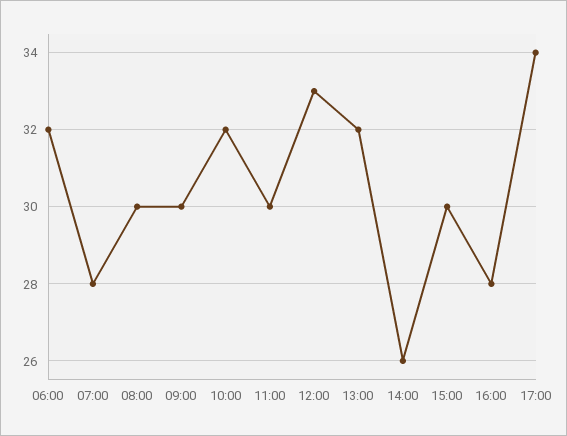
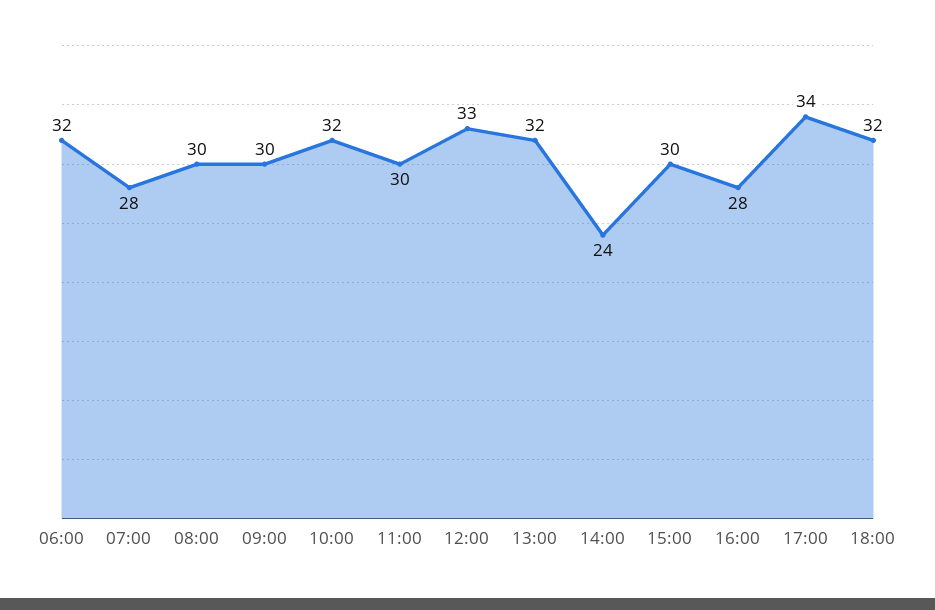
14:00: 26 -> 24
18:00: none -> 32

